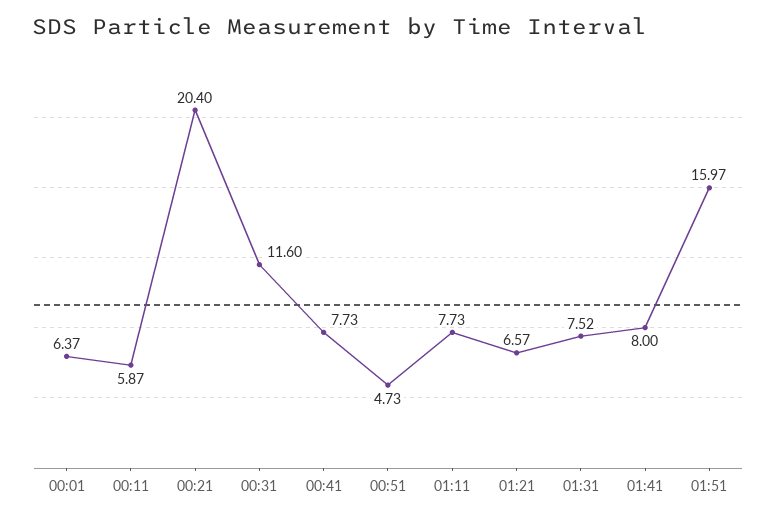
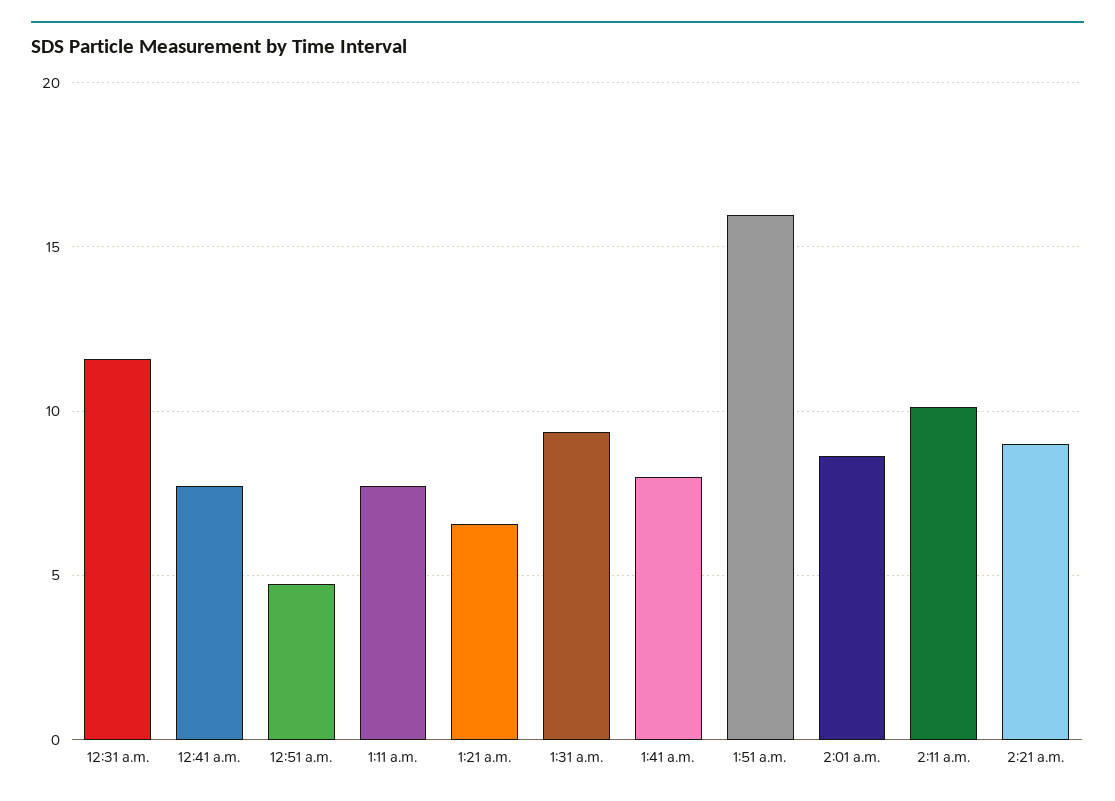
00:01: 6.37 -> none
00:11: 5.87 -> none
00:21: 20.4 -> none
01:31: 7.52 -> 9.5
2:01 a.m.: none -> 8.5
2:11 a.m.: none -> 10
2:21 a.m.: none -> 9

